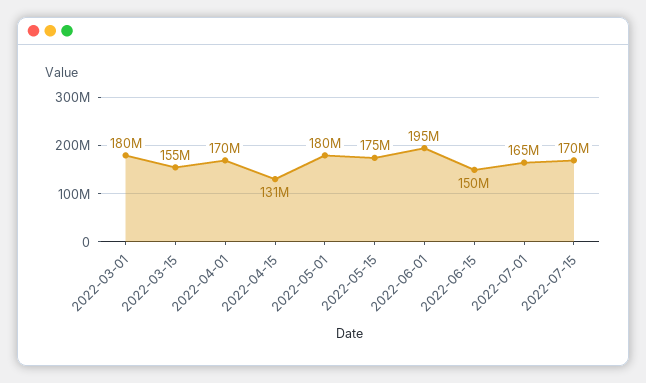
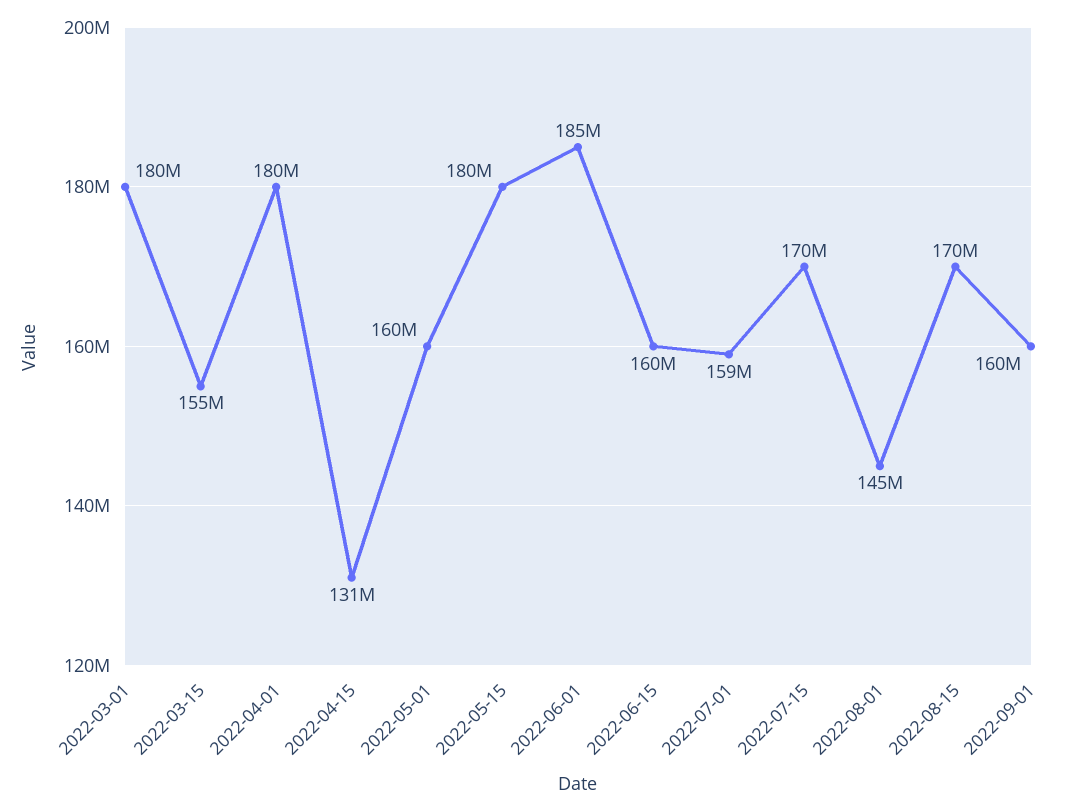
2022-04-01: 170000000 -> 180000000
2022-05-01: 180000000 -> 160000000
2022-05-15: 175000000 -> 180000000
2022-06-01: 195000000 -> 185000000
2022-06-15: 150000000 -> 160000000
2022-07-01: 165000000 -> 159000000
2022-08-01: none -> 145000000
2022-08-15: none -> 170000000
2022-09-01: none -> 160000000

